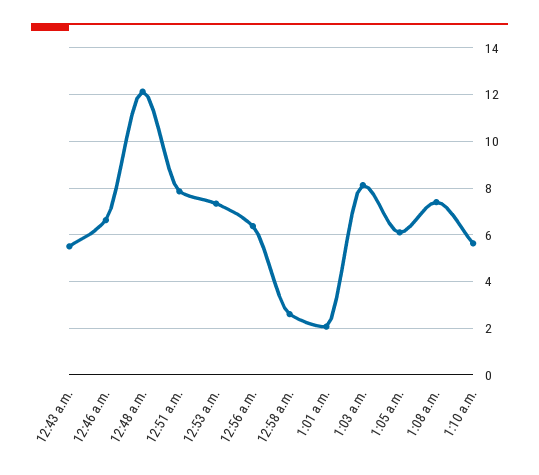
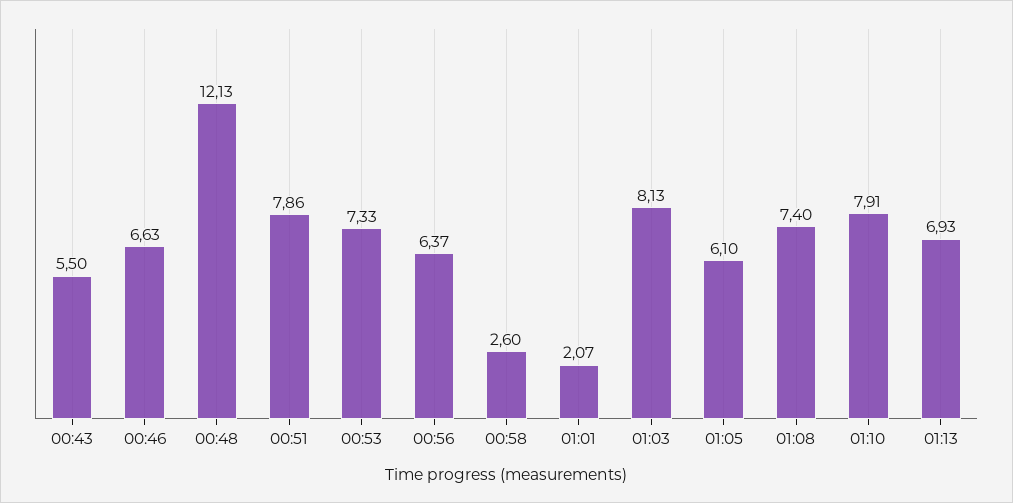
1:10 a.m.: 5.5 -> 7.91
01:13: none -> 6.93

